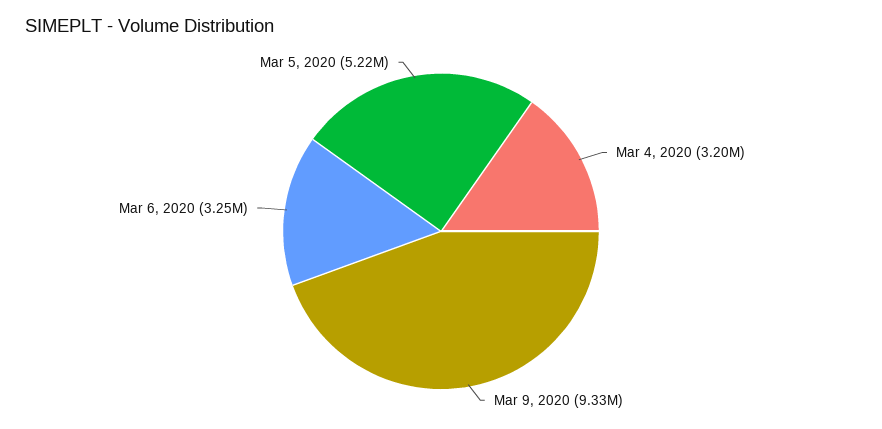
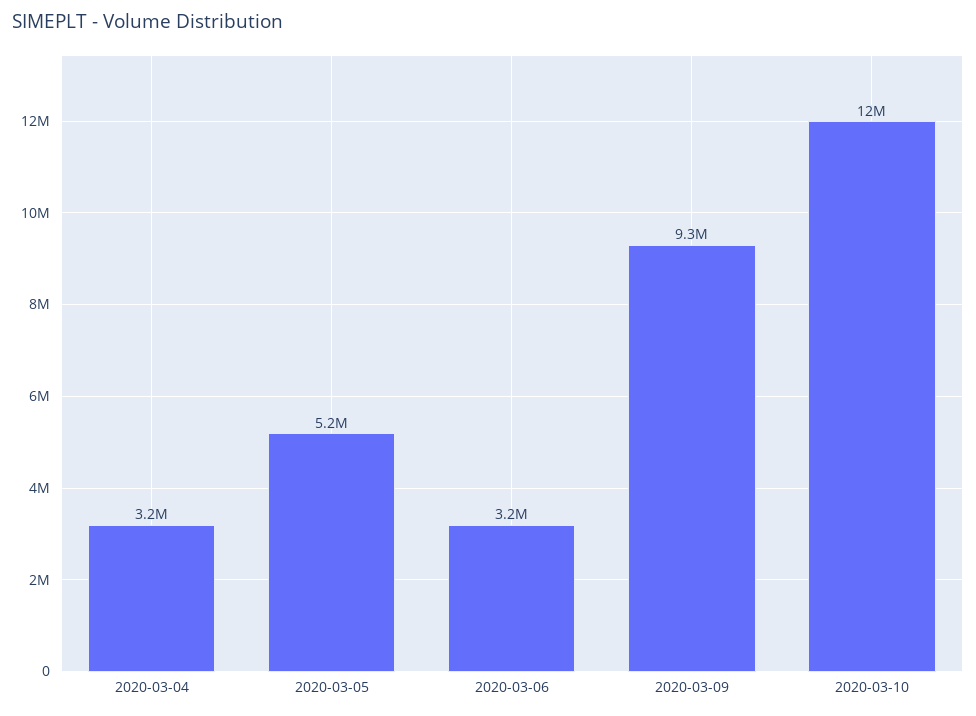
2020-03-10: none -> 12000000

